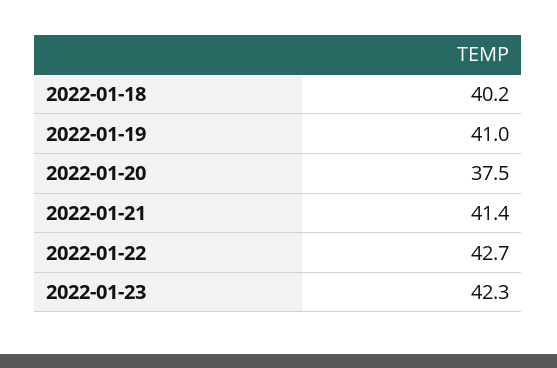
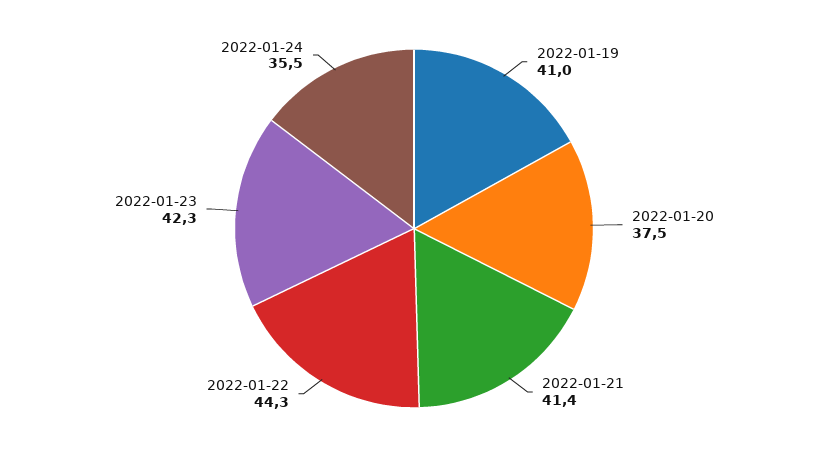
2022-01-18: 40.2 -> none
2022-01-22: 42.7 -> 44.3
2022-01-24: none -> 35.5

